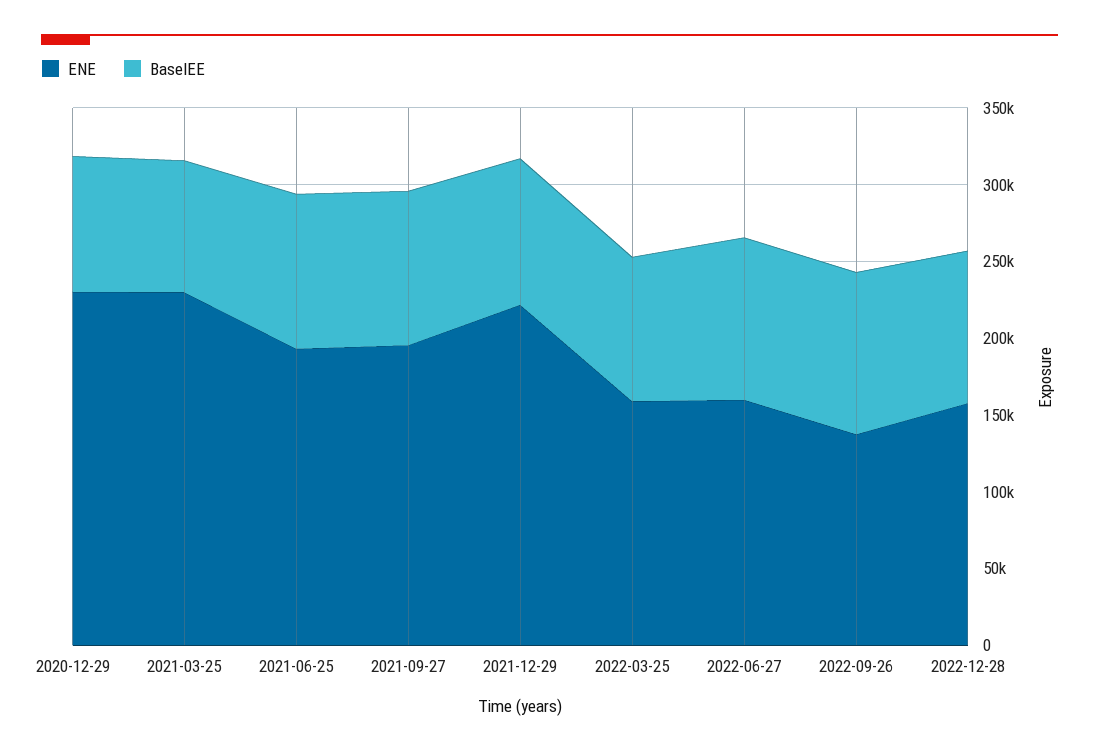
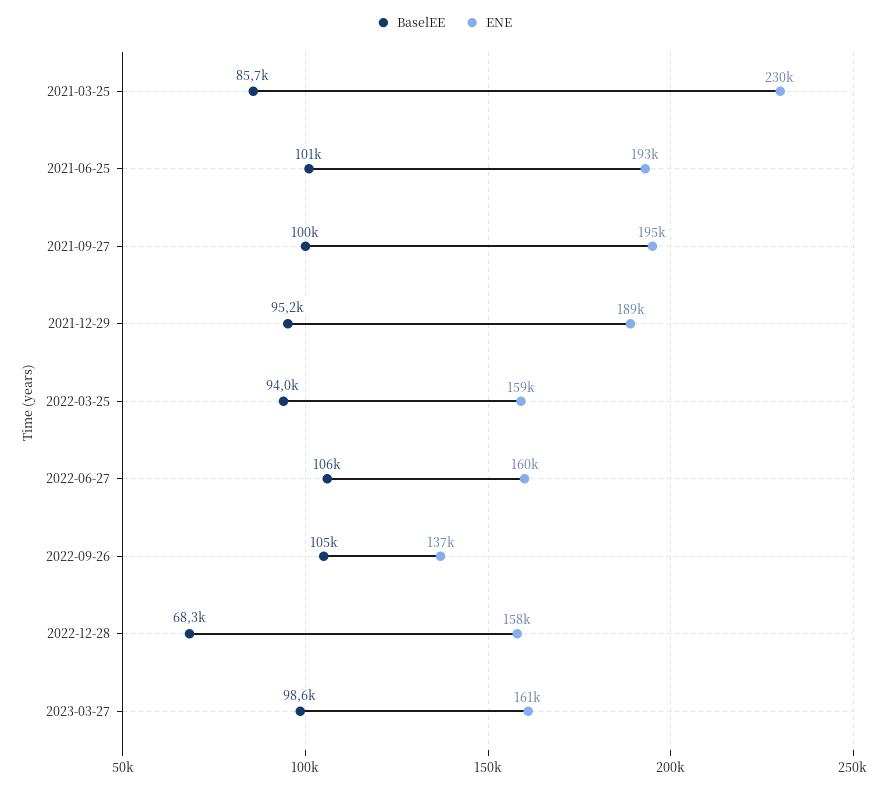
ENE, 2020-12-29: 230000 -> none
BaselEE, 2020-12-29: 90000 -> none
ENE, 2021-12-29: 220000 -> 189000
BaselEE, 2022-12-28: 100000 -> 68300
BaselEE, 2023-03-27: none -> 98600
ENE, 2023-03-27: none -> 161000

